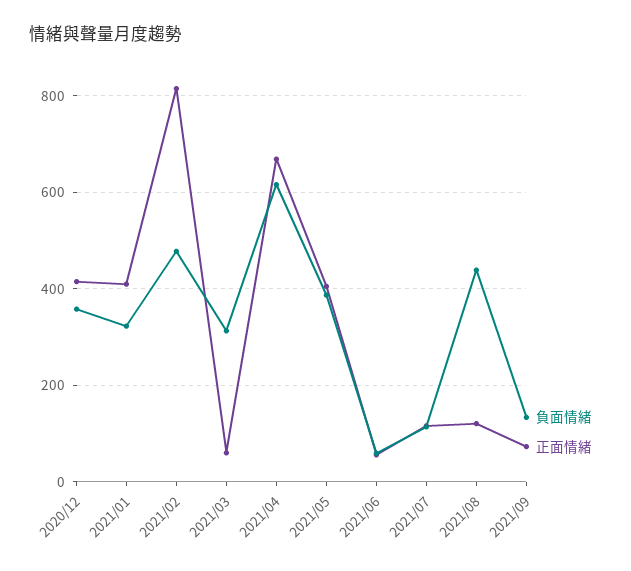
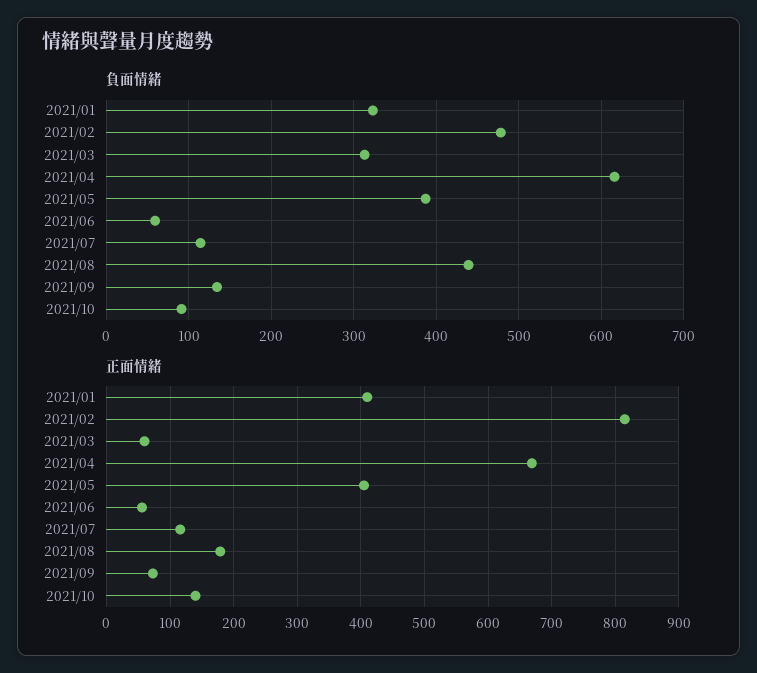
負面情緒, 2020/12: 360 -> none
正面情緒, 2020/12: 420 -> none
正面情緒, 2021/08: 120 -> 180
負面情緒, 2021/10: none -> 90
正面情緒, 2021/10: none -> 140

